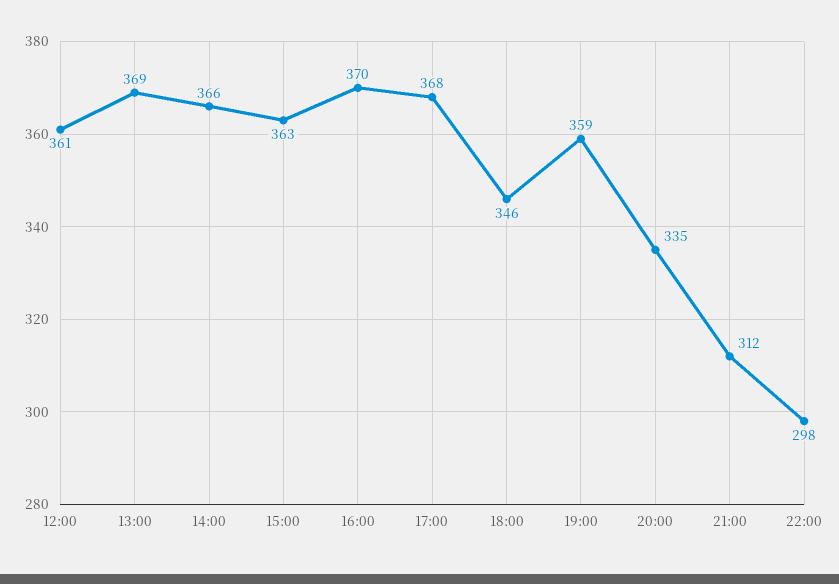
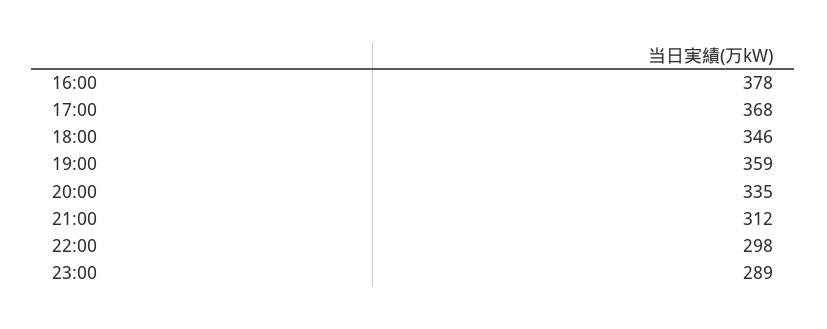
12:00: 361 -> none
13:00: 369 -> none
14:00: 366 -> none
15:00: 363 -> none
16:00: 370 -> 378
23:00: none -> 289

